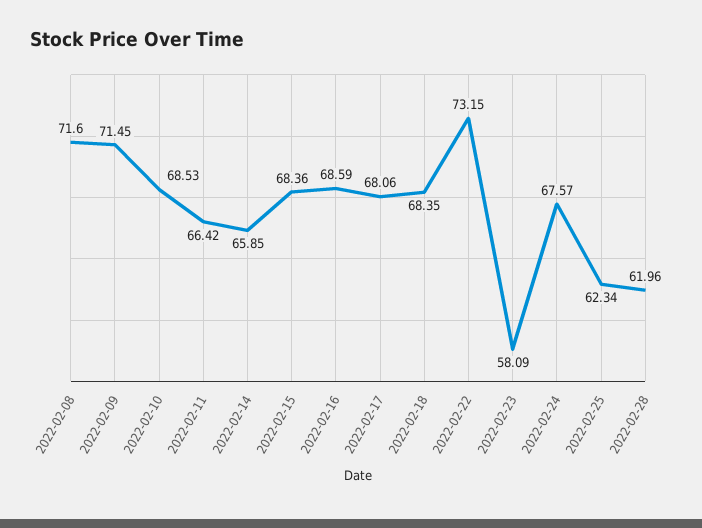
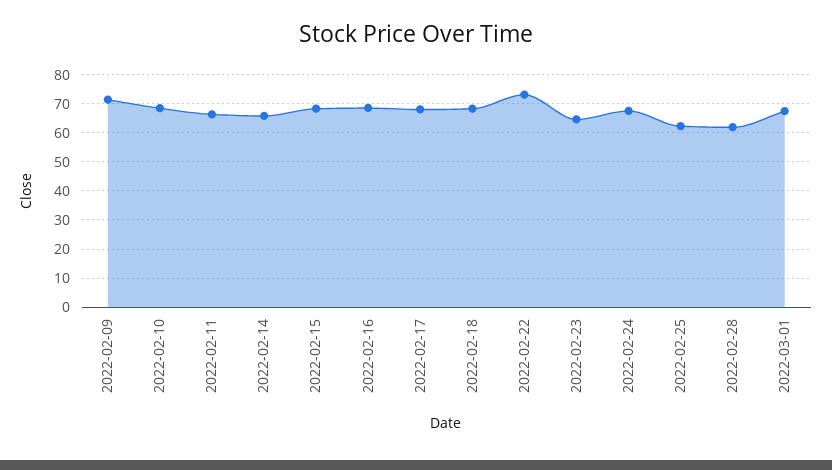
2022-02-08: 71.6 -> none
2022-02-23: 58.09 -> 65
2022-03-01: none -> 67.5

